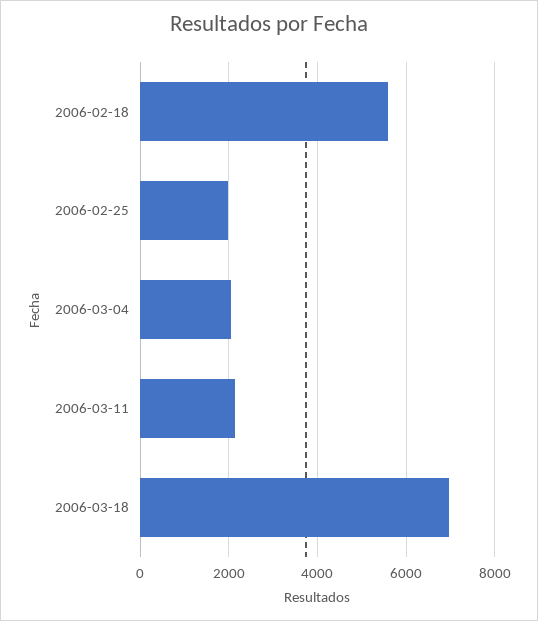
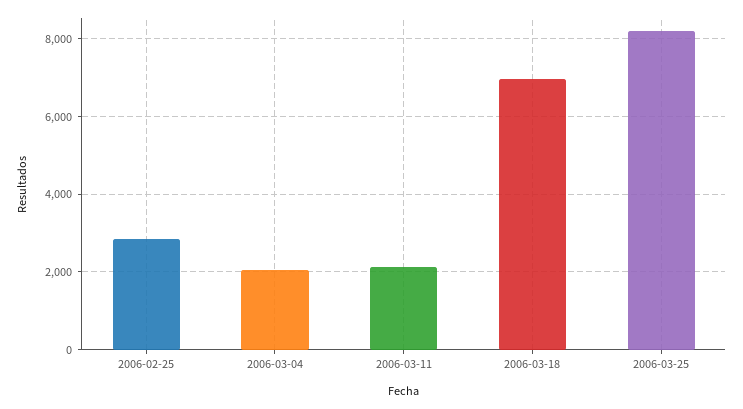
2006-02-18: 5600 -> none
2006-02-25: 2000 -> 2800
2006-03-25: none -> 8200

